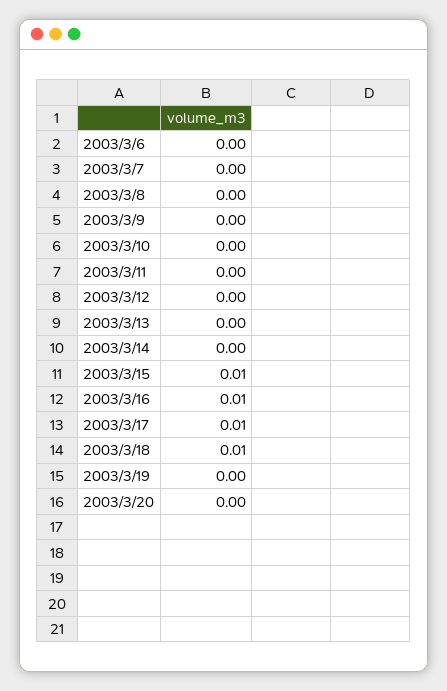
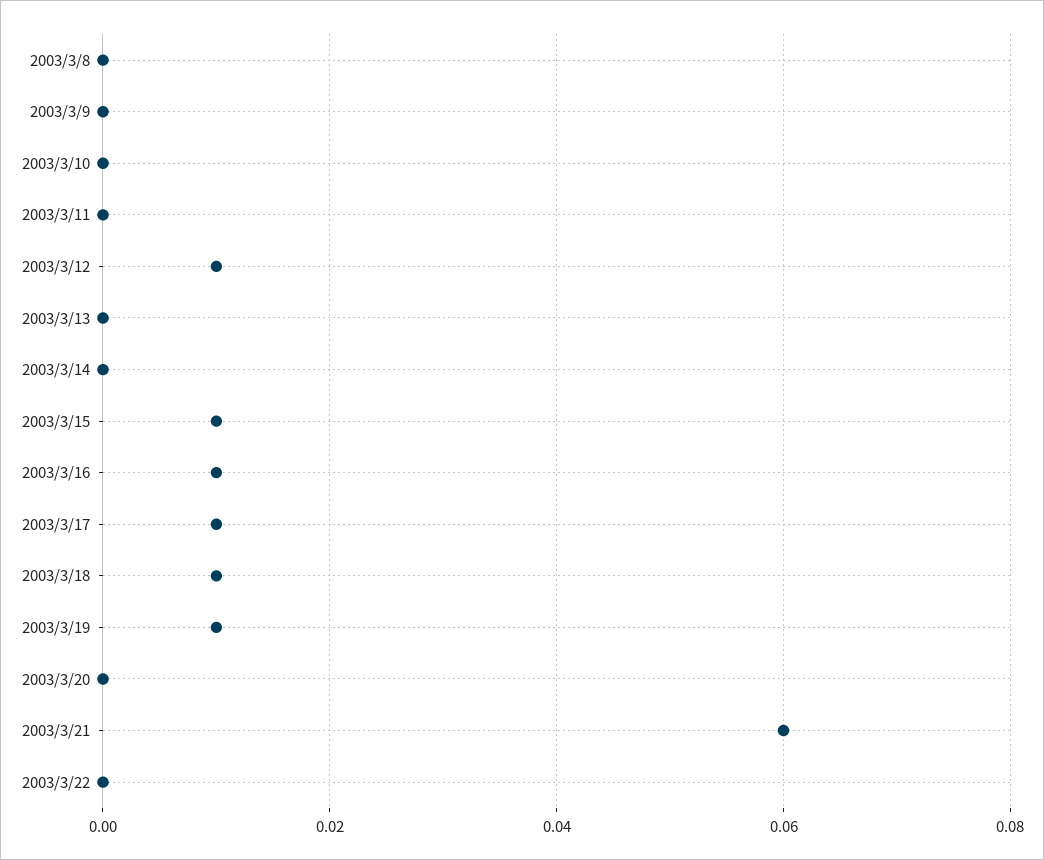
2003/3/6: 0 -> none
2003/3/7: 0 -> none
2003/3/12: 0 -> 0.01
2003/3/19: 0 -> 0.01
2003/3/21: none -> 0.06
2003/3/22: none -> 0

